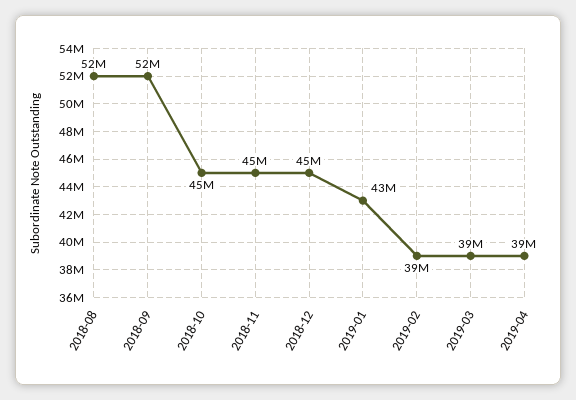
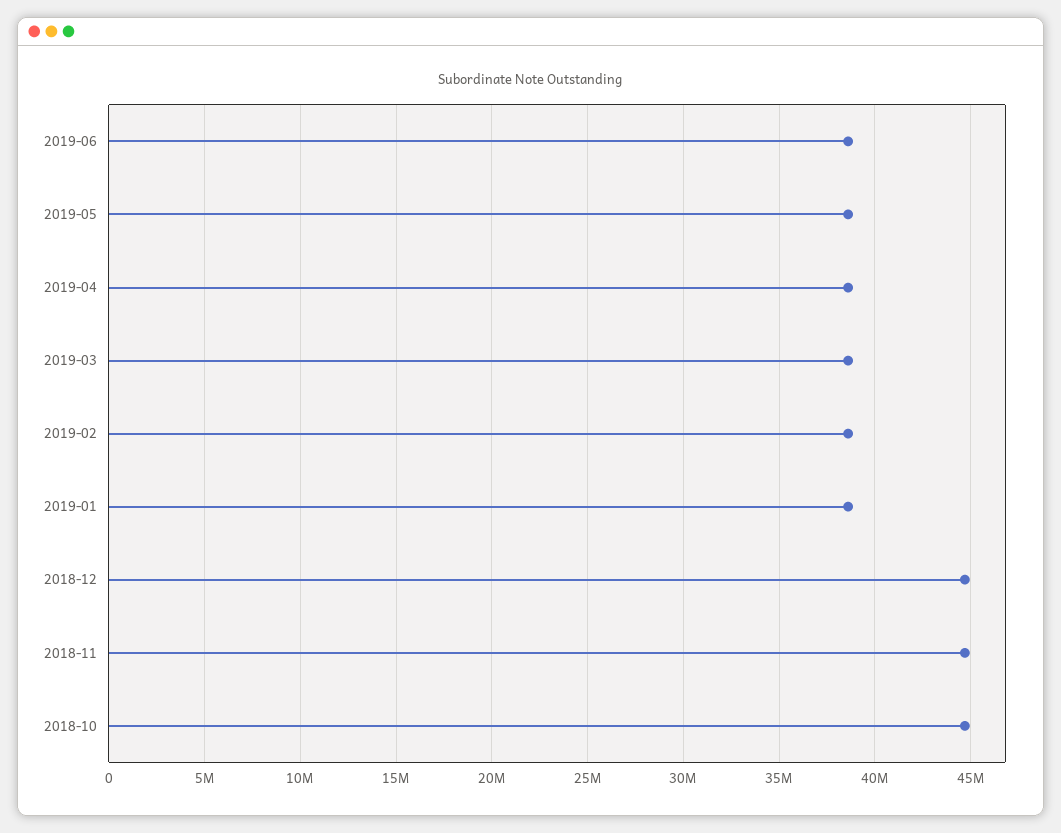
2018-08: 52000000 -> none
2018-09: 52000000 -> none
2019-01: 43000000 -> 38500000
2019-06: none -> 38500000
2019-05: none -> 38500000

